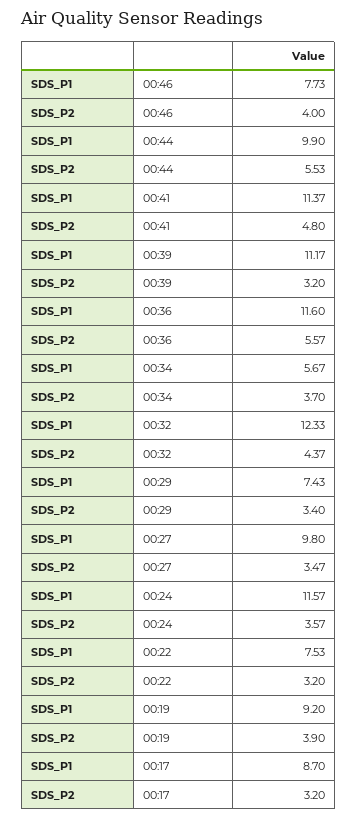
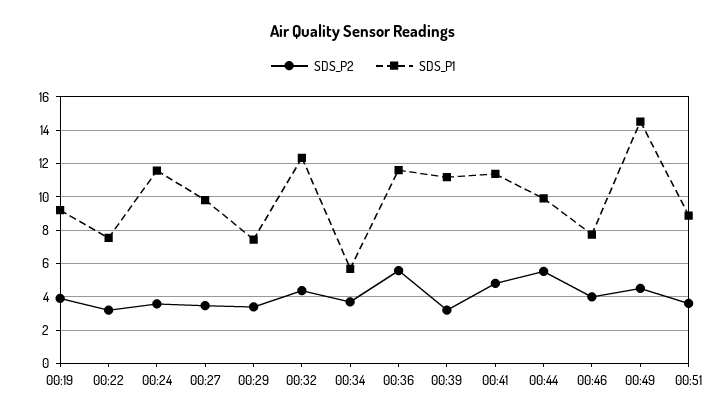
SDS_P1, 00:17: 8.7 -> none
SDS_P2, 00:17: 3.2 -> none
SDS_P2, 00:49: none -> 4.5
SDS_P1, 00:49: none -> 14.5
SDS_P2, 00:51: none -> 3.5
SDS_P1, 00:51: none -> 9

